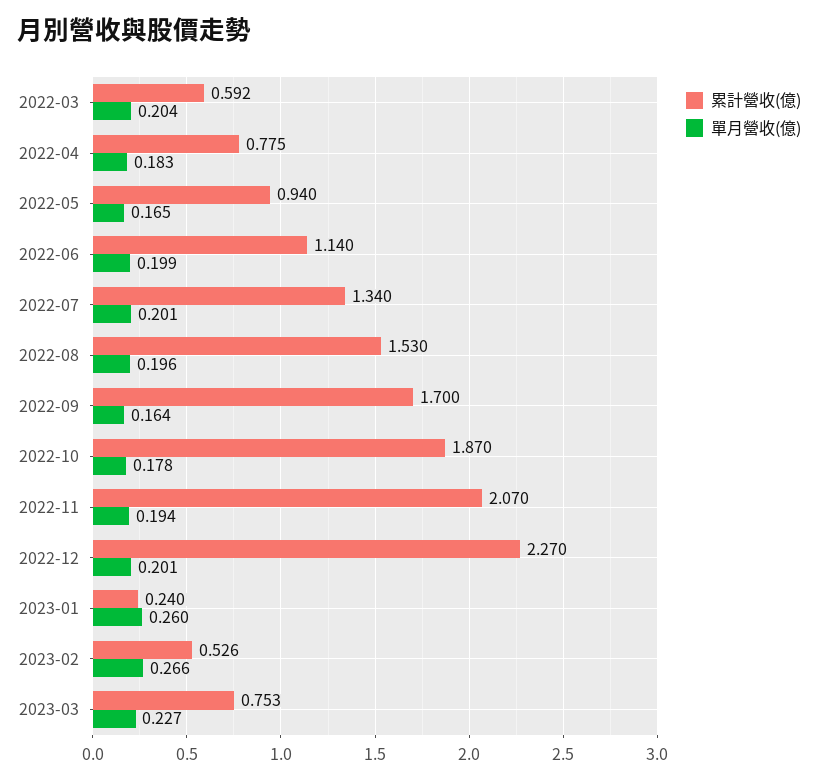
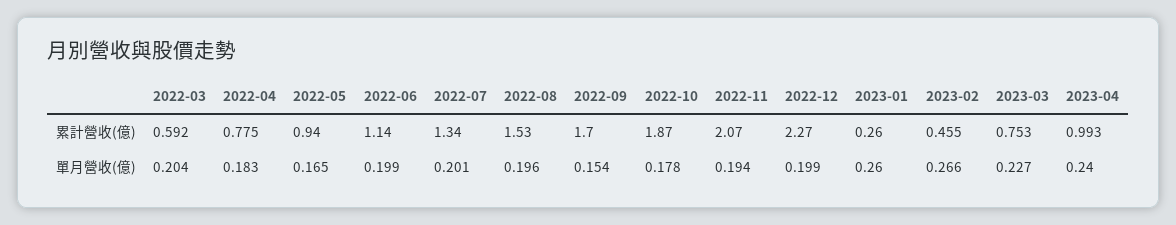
單月營收(億), 2022-09: 0.164 -> 0.154
單月營收(億), 2022-12: 0.201 -> 0.199
累計營收(億), 2023-01: 0.24 -> 0.26
累計營收(億), 2023-02: 0.526 -> 0.455
累計營收(億), 2023-04: none -> 0.993
單月營收(億), 2023-04: none -> 0.24

